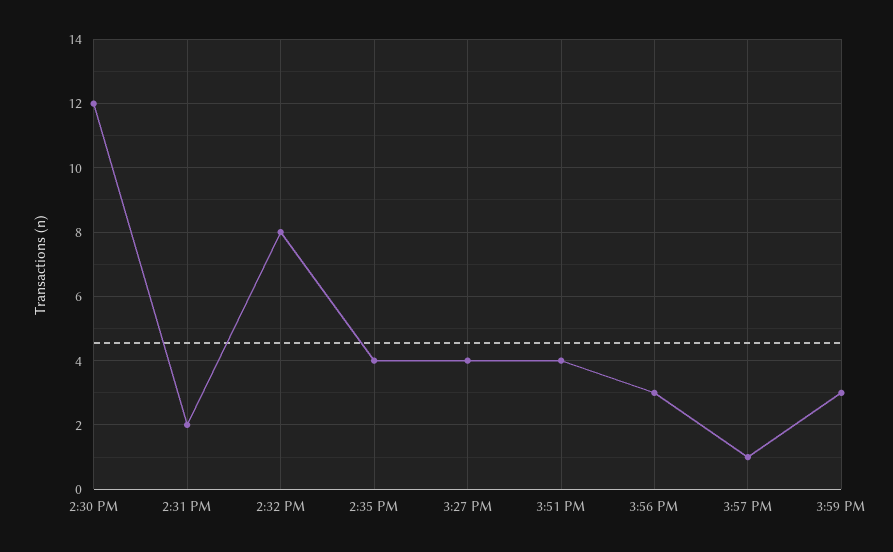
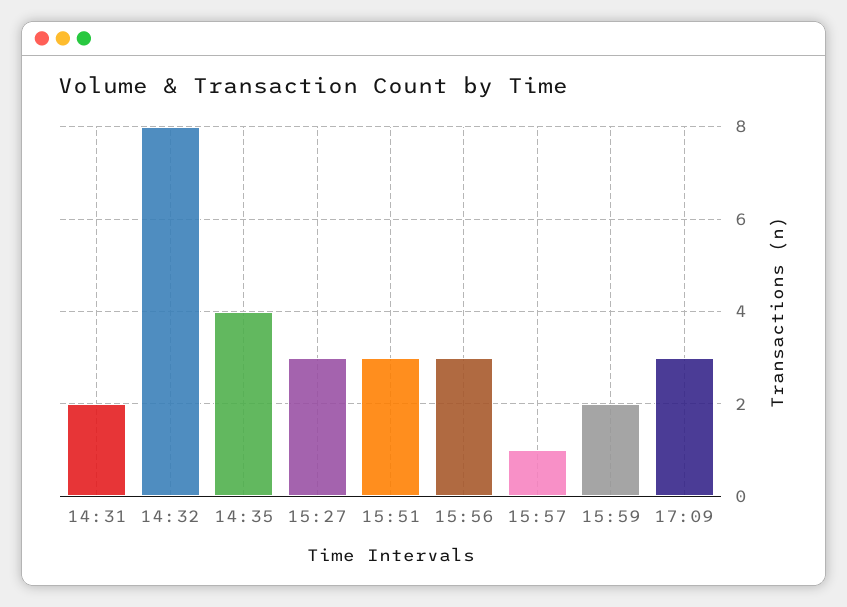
2:30 PM: 12 -> none
3:27 PM: 4 -> 3
3:51 PM: 4 -> 3
3:59 PM: 3 -> 2
17:09: none -> 3

